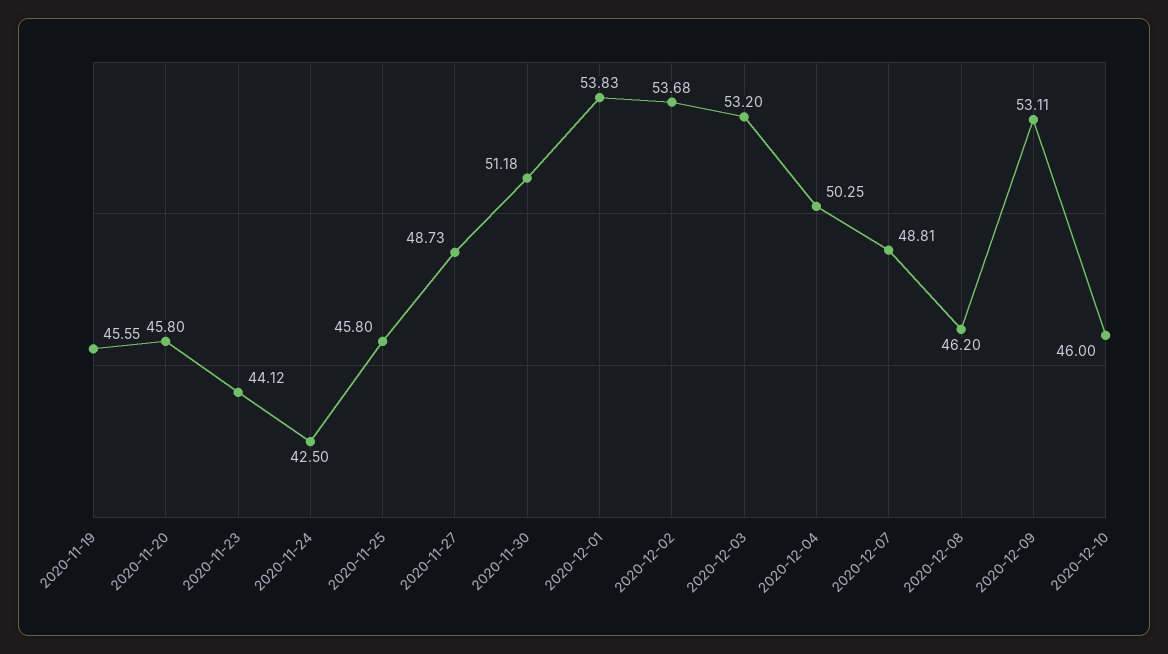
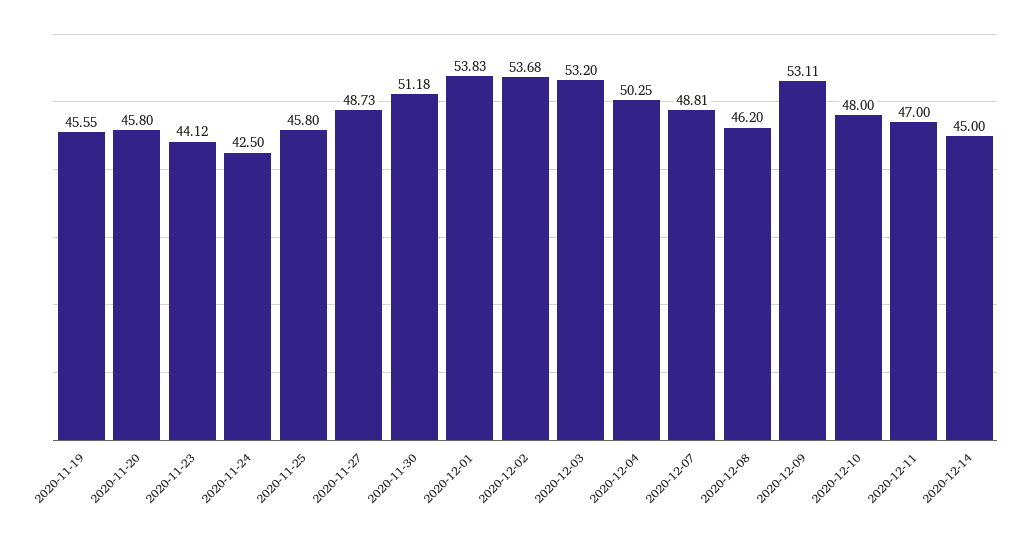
2020-12-10: 46 -> 48
2020-12-11: none -> 47
2020-12-14: none -> 45

